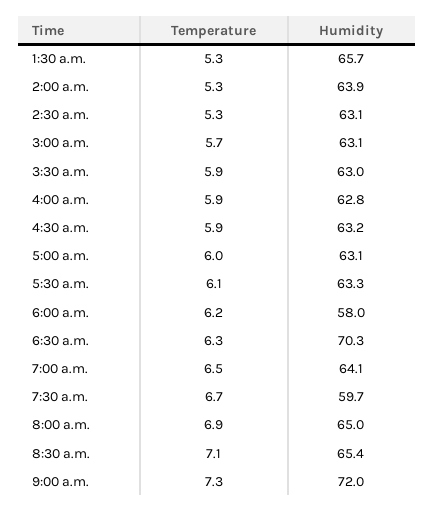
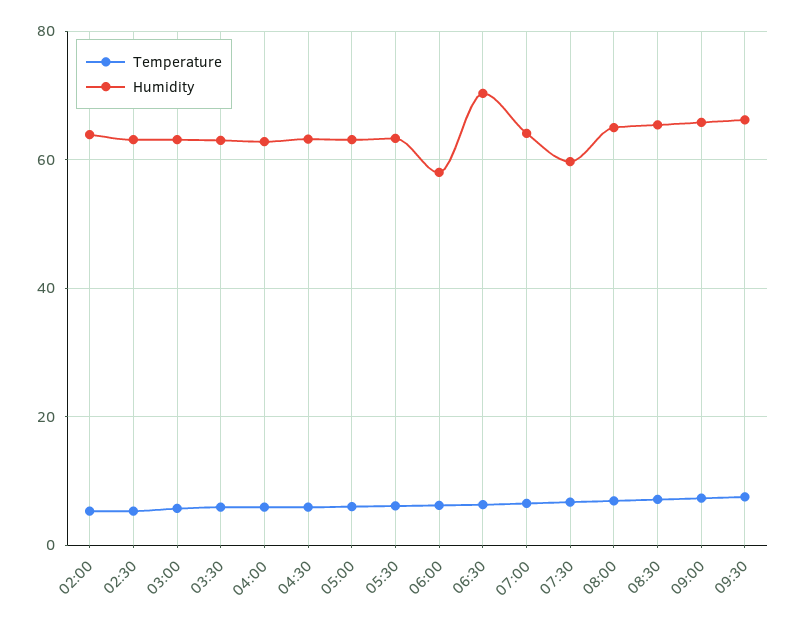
Temperature, 1:30 a.m.: 5.3 -> none
Humidity, 1:30 a.m.: 65.7 -> none
Humidity, 9:00 a.m.: 72 -> 66
Temperature, 09:30: none -> 8
Humidity, 09:30: none -> 66

